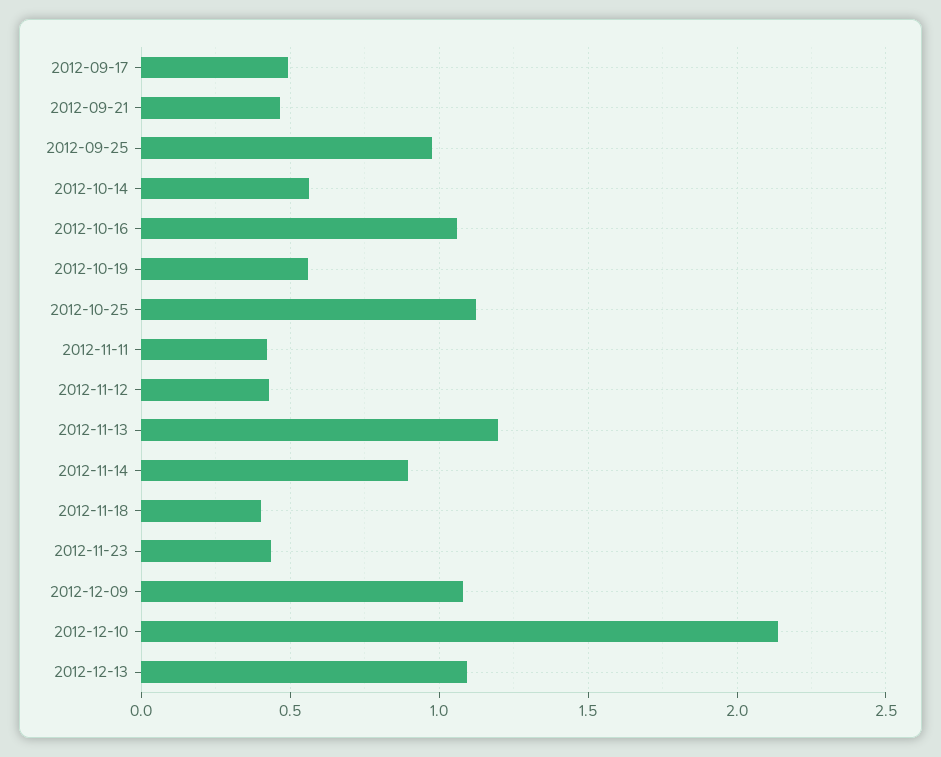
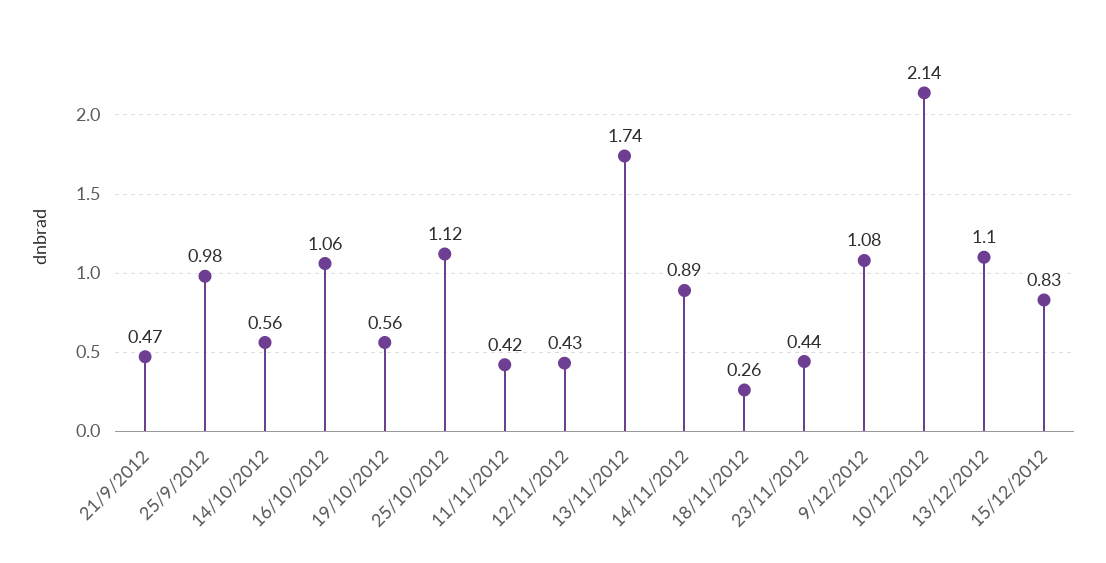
2012-09-17: 0.5 -> none
2012-11-13: 1.2 -> 1.74
2012-11-18: 0.4 -> 0.26
15/12/2012: none -> 0.83

